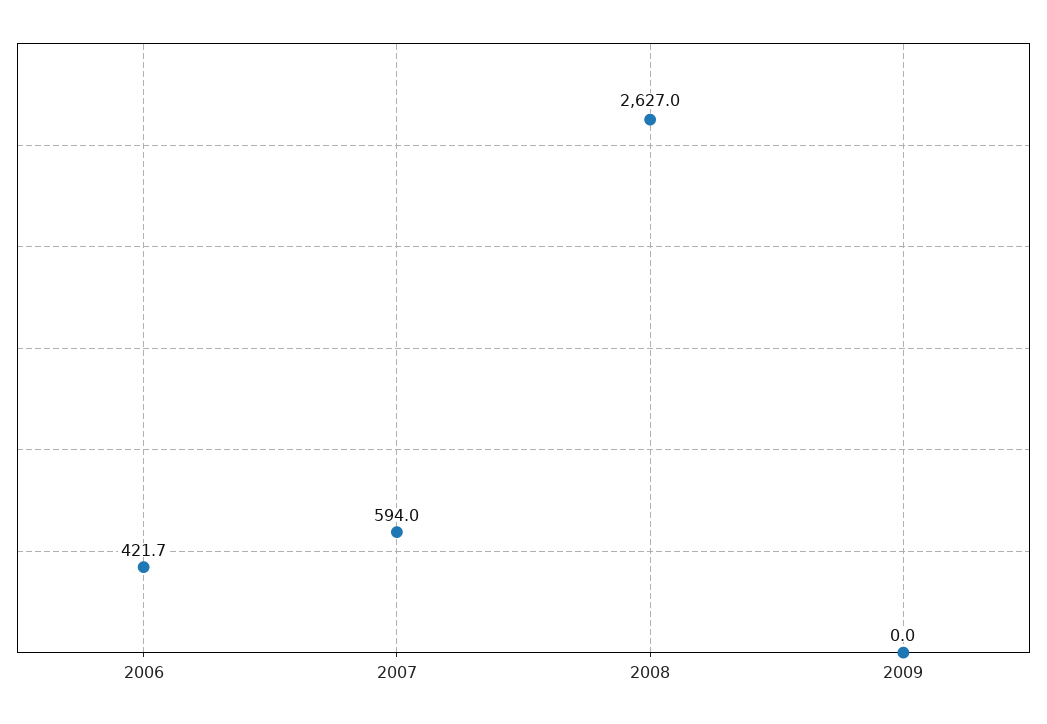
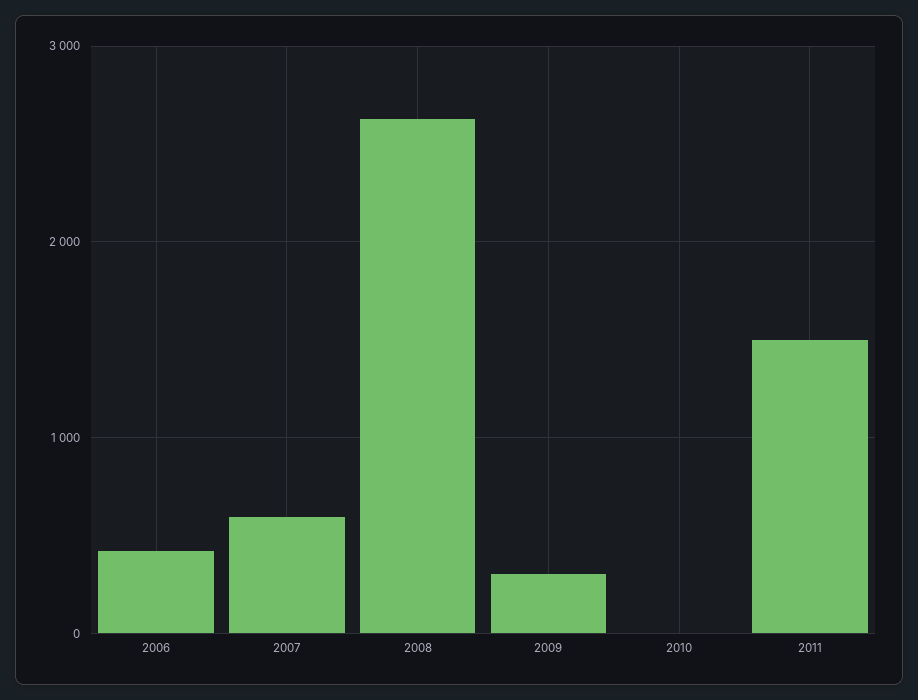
2009: 0 -> 300
2010: none -> 0
2011: none -> 1500

